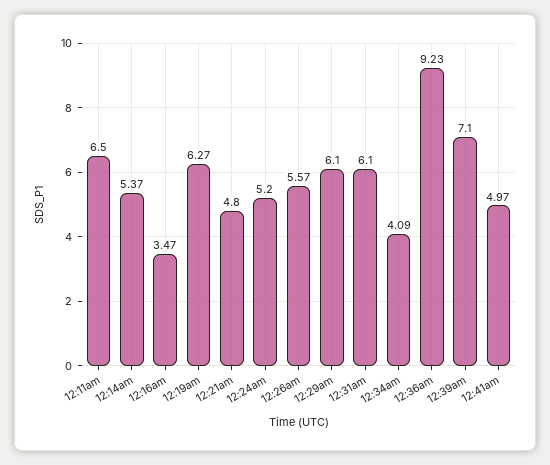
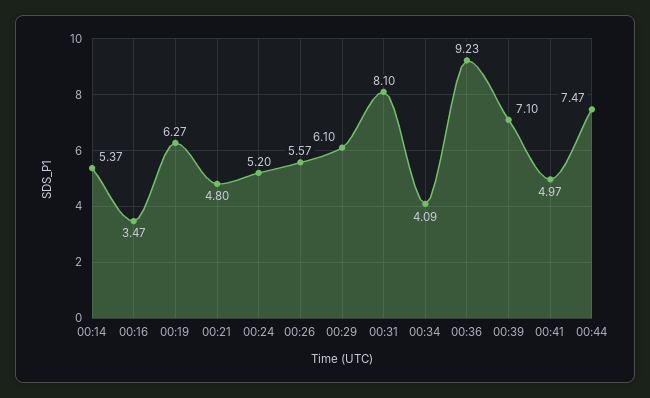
12:11am: 6.5 -> none
12:31am: 6.1 -> 8.1
00:44: none -> 7.47

